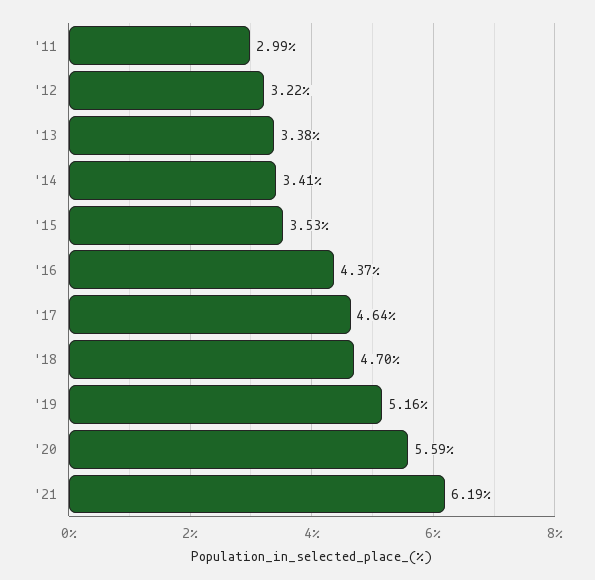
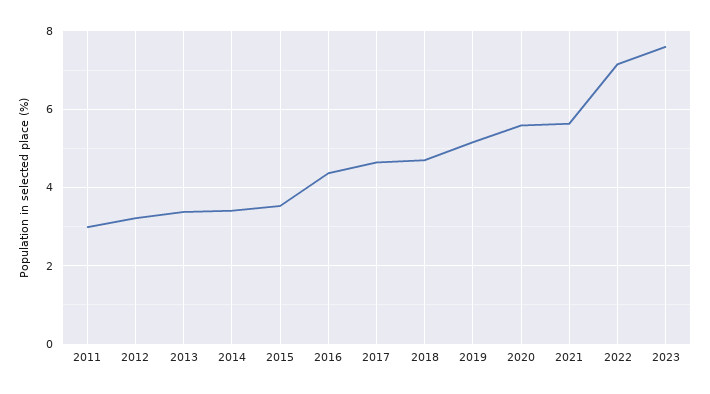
'21: 6.19 -> 5.6
2022: none -> 7.2
2023: none -> 7.6

